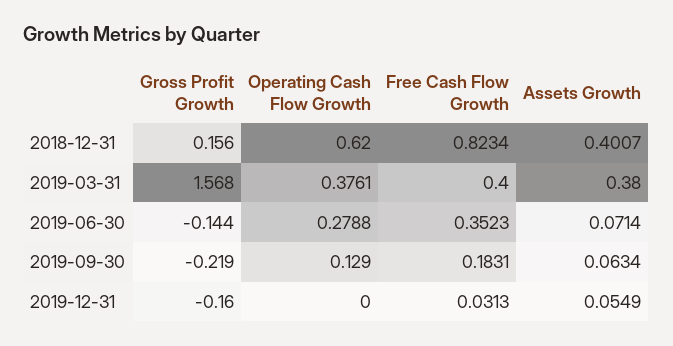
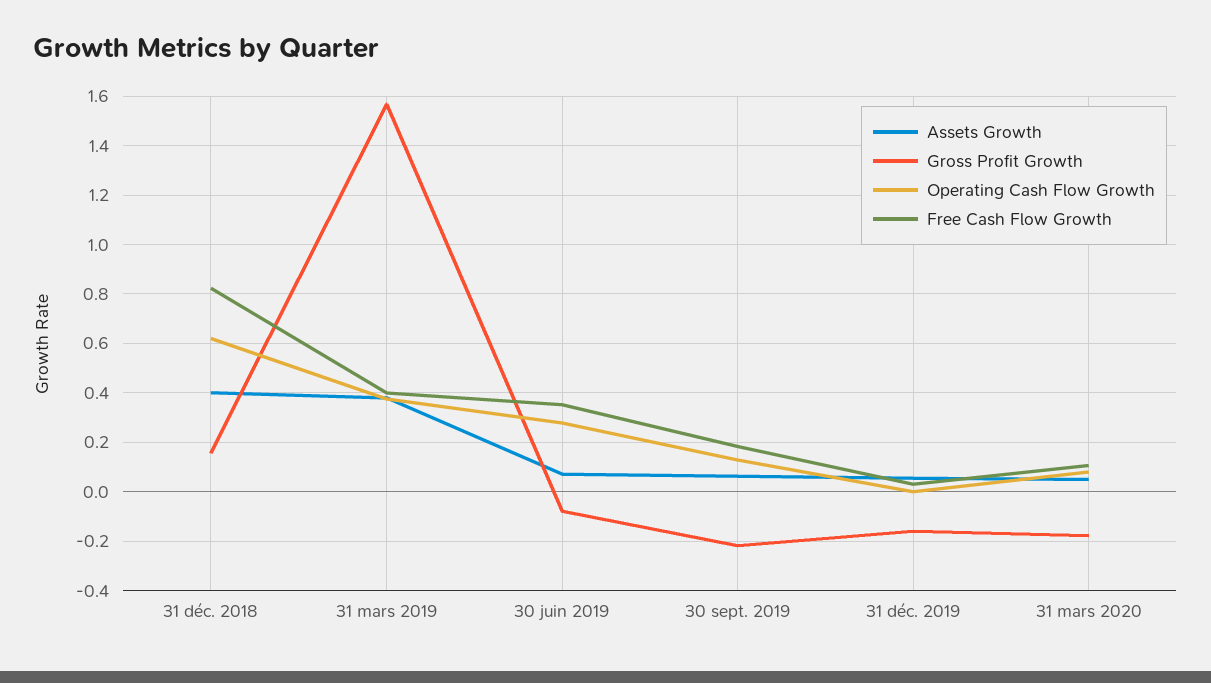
Gross Profit Growth, 2019-06-30: -0.144 -> -0.075
Assets Growth, 31 mars 2020: none -> 0.05
Gross Profit Growth, 31 mars 2020: none -> -0.175
Operating Cash Flow Growth, 31 mars 2020: none -> 0.075
Free Cash Flow Growth, 31 mars 2020: none -> 0.1

